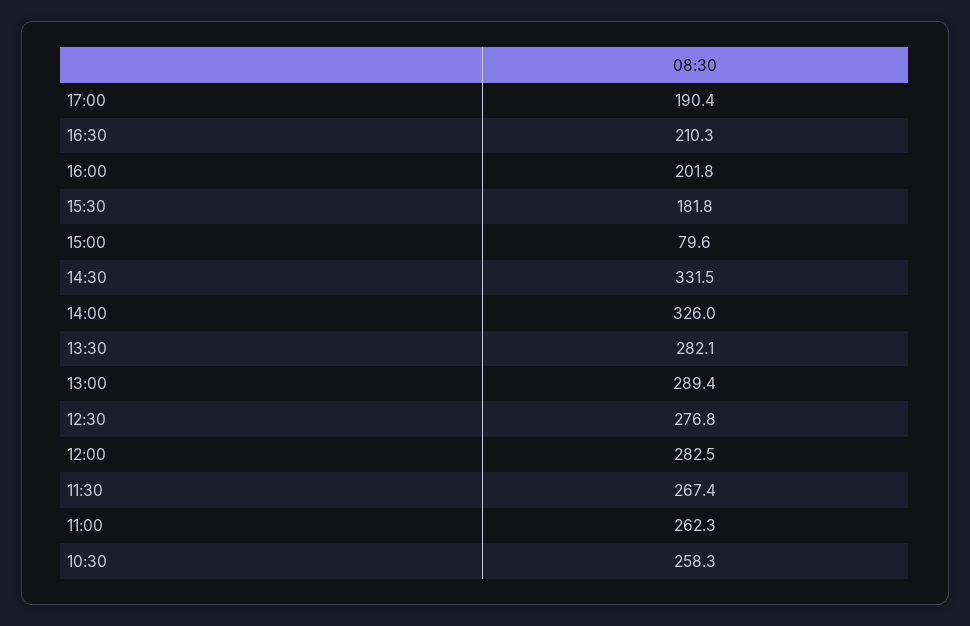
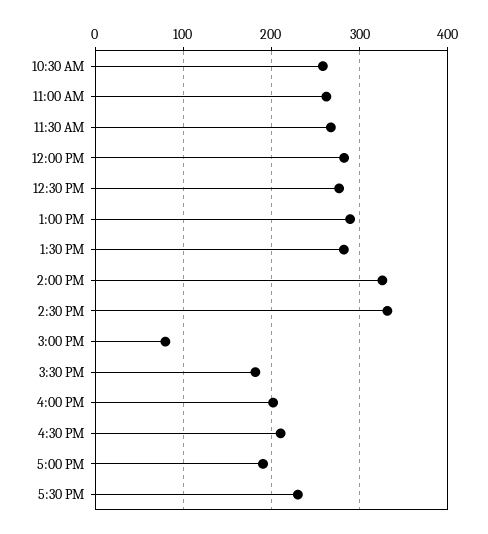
5:30 PM: none -> 230

